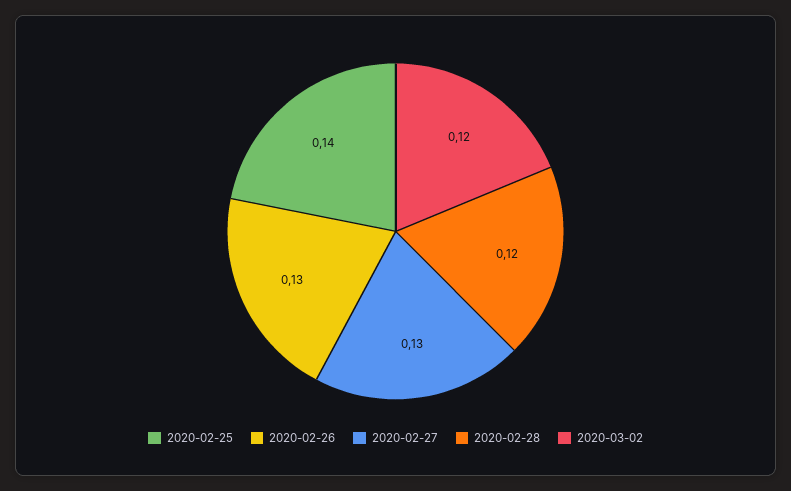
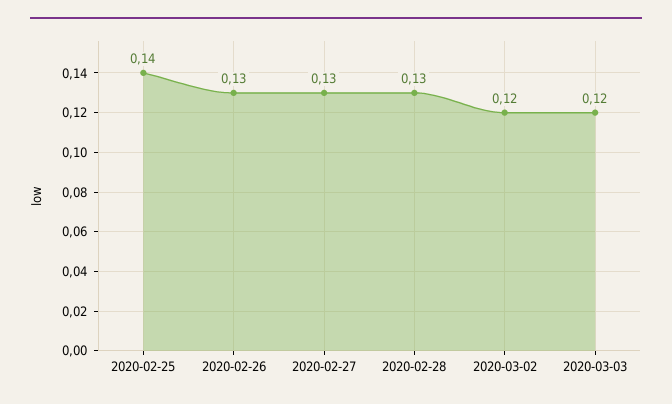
2020-02-28: 0.12 -> 0.13
2020-03-03: none -> 0.12

